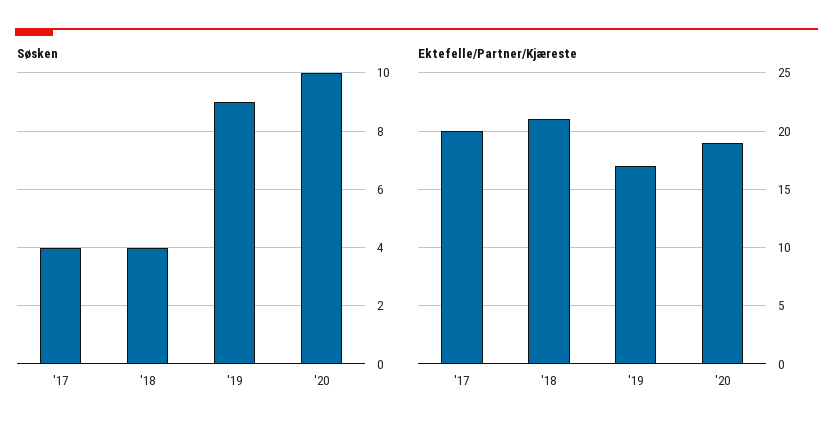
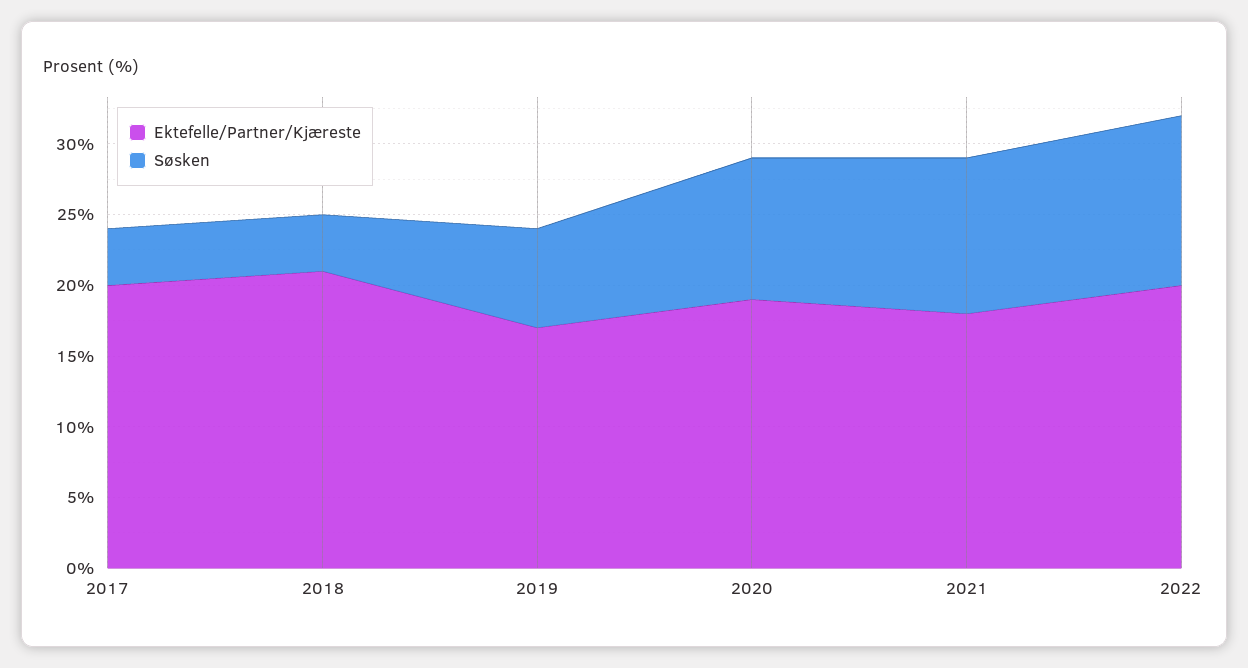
Søsken, '19: 9 -> 7
Ektefelle/Partner/Kjæreste, 2021: none -> 18
Søsken, 2021: none -> 11
Ektefelle/Partner/Kjæreste, 2022: none -> 20
Søsken, 2022: none -> 12

